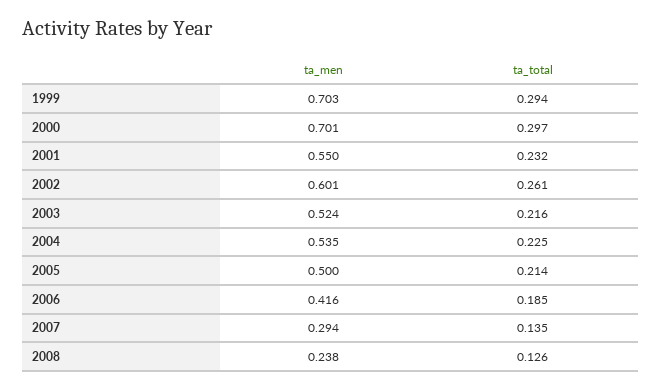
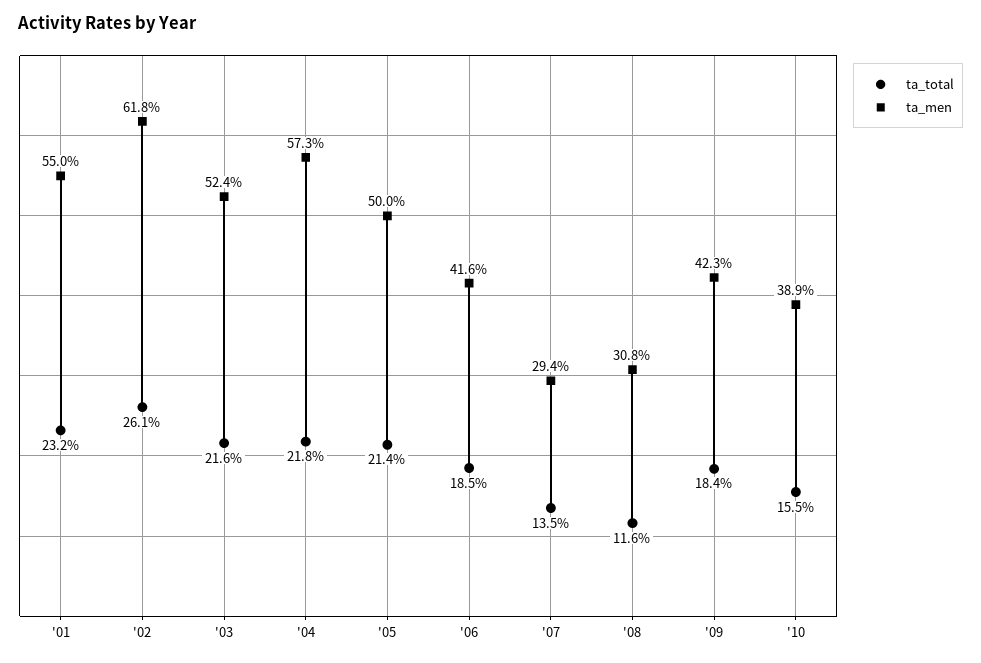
ta_men, 1999: 0.703 -> none
ta_total, 1999: 0.294 -> none
ta_men, 2000: 0.701 -> none
ta_total, 2000: 0.297 -> none
ta_men, 2002: 0.601 -> 0.618
ta_men, 2004: 0.535 -> 0.573
ta_total, 2004: 0.225 -> 0.218
ta_men, 2008: 0.238 -> 0.308
ta_total, 2008: 0.126 -> 0.116
ta_total, '09: none -> 0.184
ta_men, '09: none -> 0.423
ta_total, '10: none -> 0.155
ta_men, '10: none -> 0.389

